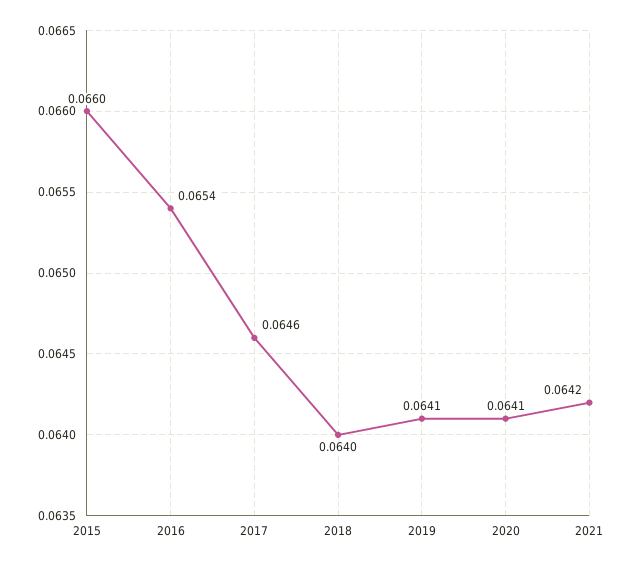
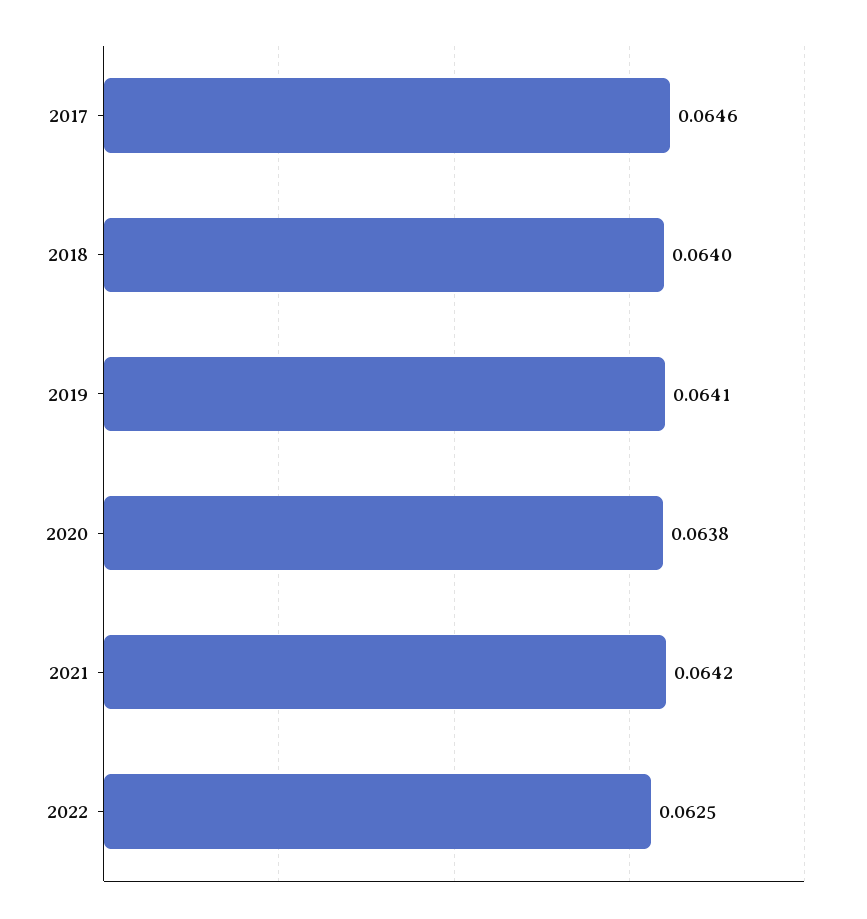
2015: 0.066 -> none
2016: 0.0654 -> none
2020: 0.0641 -> 0.0638
2022: none -> 0.0625

